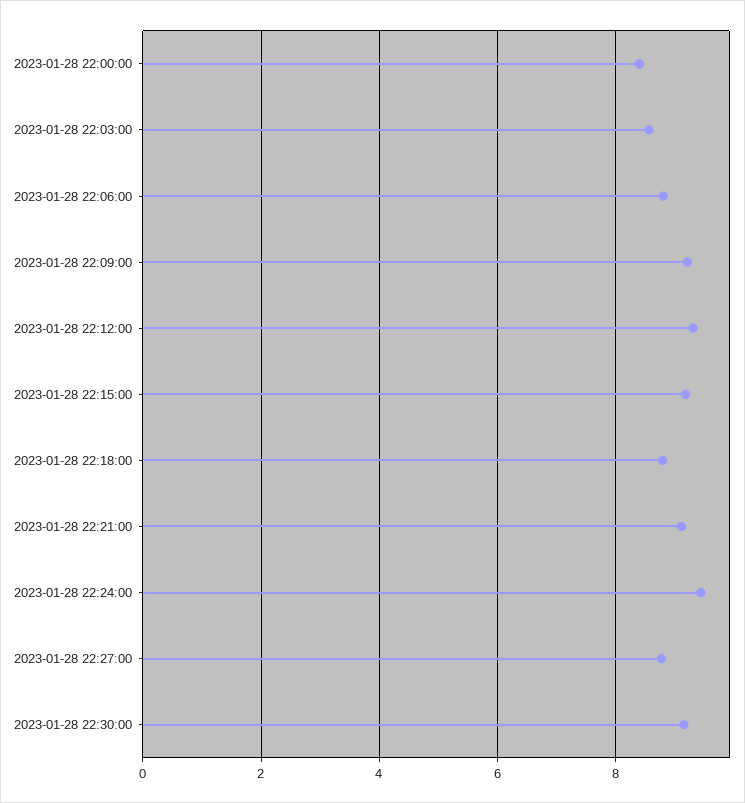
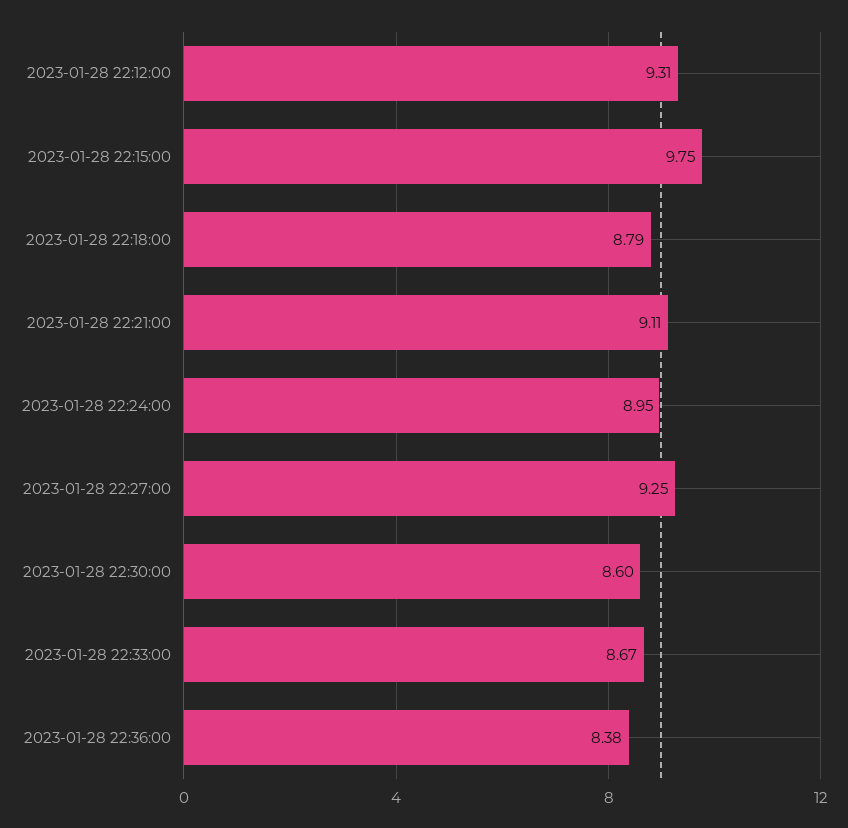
2023-01-28 22:00:00: 8.4 -> none
2023-01-28 22:03:00: 8.6 -> none
2023-01-28 22:06:00: 8.8 -> none
2023-01-28 22:09:00: 9.2 -> none
2023-01-28 22:15:00: 9.2 -> 9.75
2023-01-28 22:24:00: 9.4 -> 8.95
2023-01-28 22:27:00: 8.8 -> 9.25
2023-01-28 22:30:00: 9.2 -> 8.6
2023-01-28 22:33:00: none -> 8.67
2023-01-28 22:36:00: none -> 8.38

